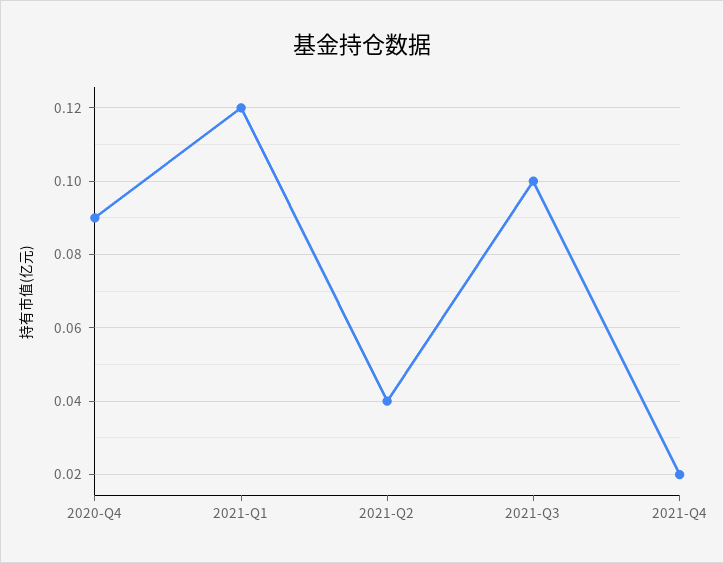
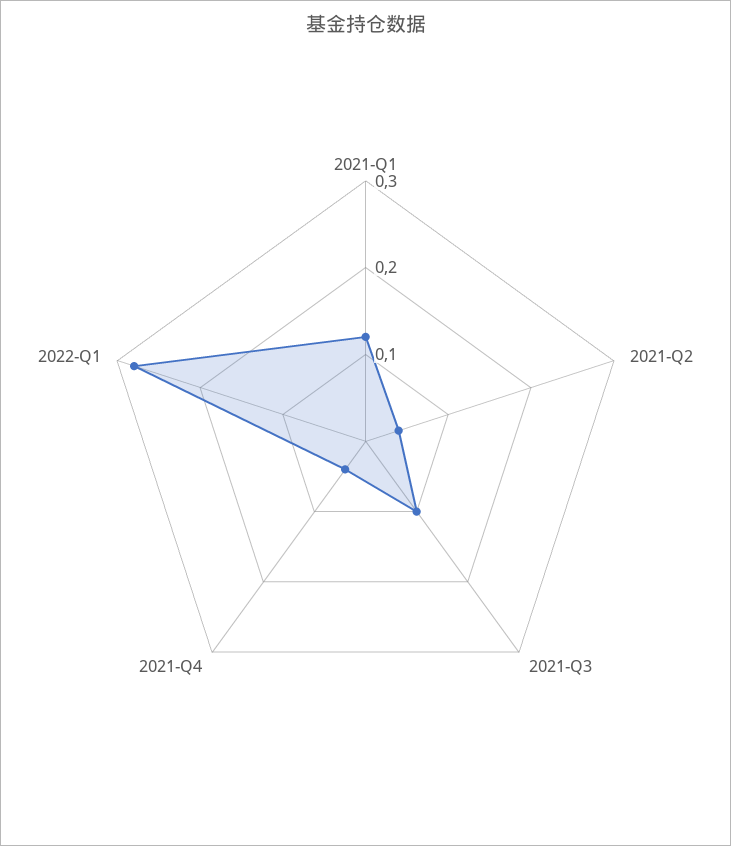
2020-Q4: 0.09 -> none
2021-Q4: 0.02 -> 0.04
2022-Q1: none -> 0.28

